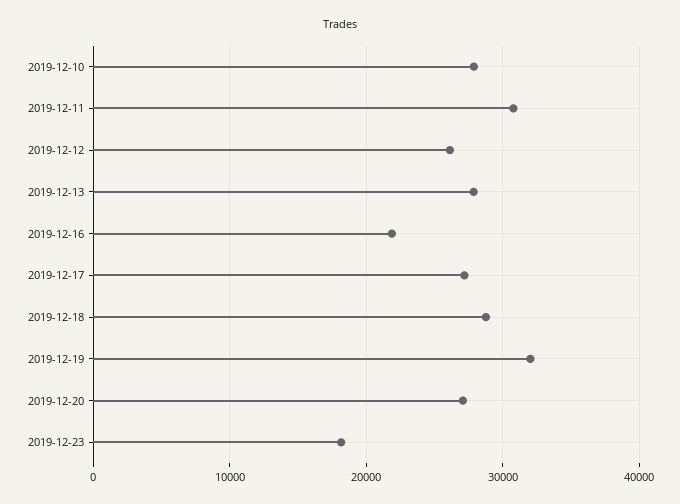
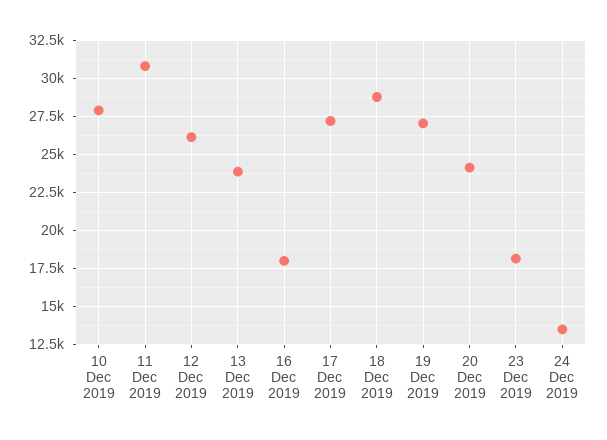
2019-12-13: 28000 -> 24000
2019-12-16: 22000 -> 18000
2019-12-19: 32000 -> 27000
2019-12-20: 27000 -> 24000
24 Dec 2019: none -> 13500

